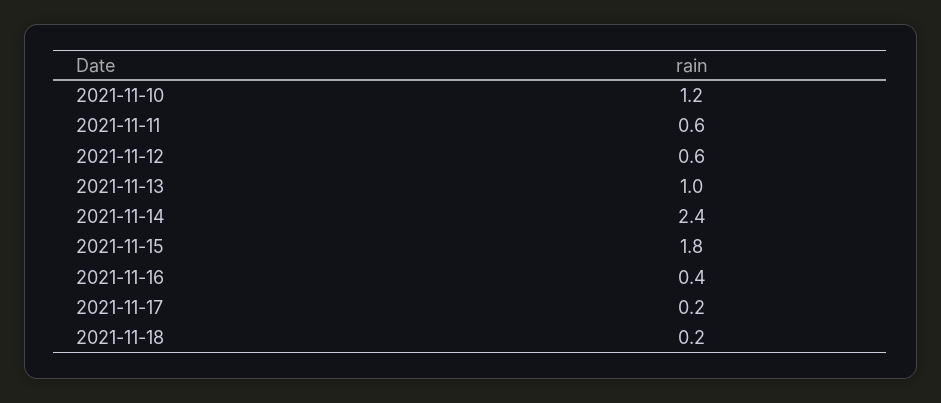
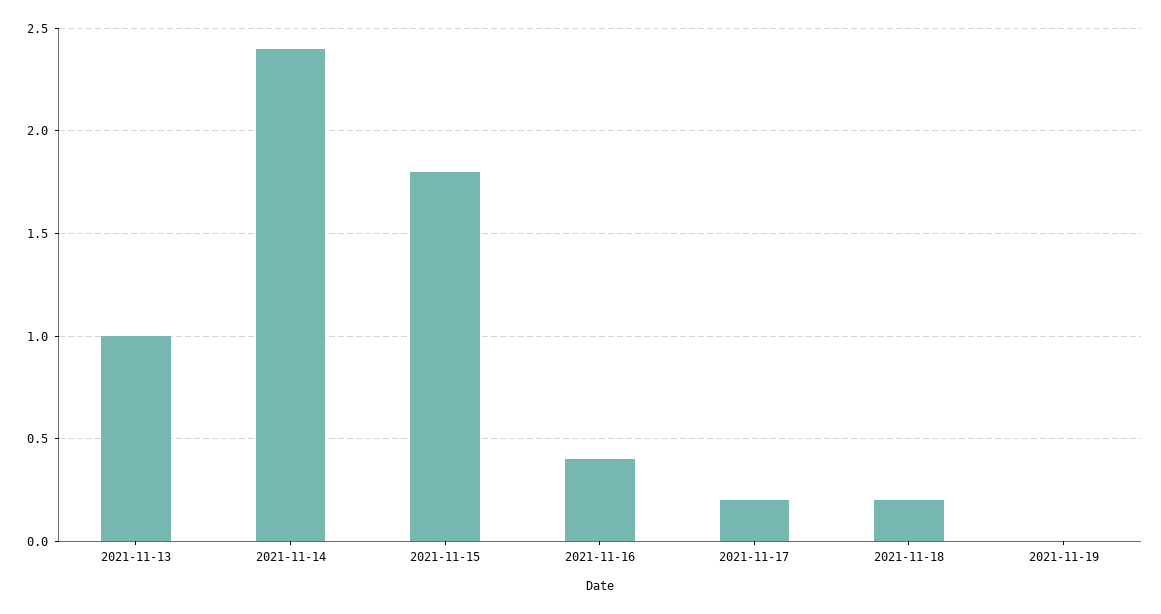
2021-11-10: 1.2 -> none
2021-11-11: 0.6 -> none
2021-11-12: 0.6 -> none
2021-11-19: none -> 0

